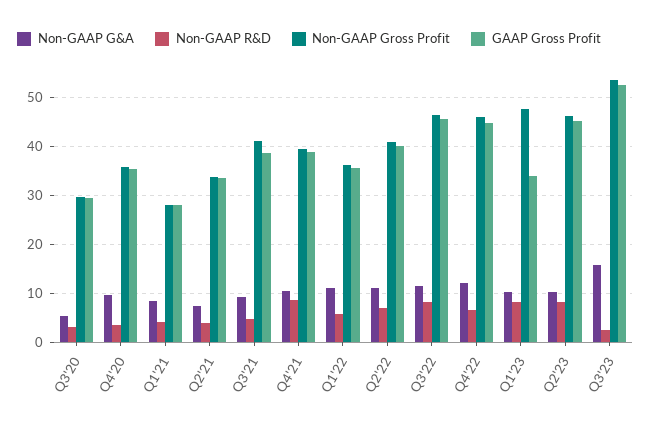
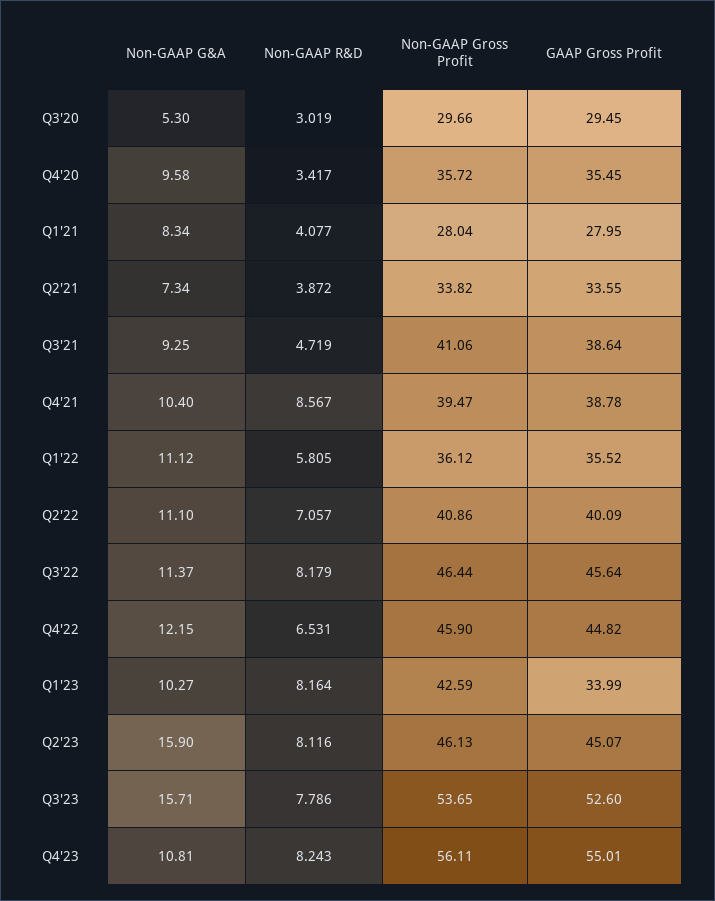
Non-GAAP Gross Profit, Q1'23: 48 -> 42.59
Non-GAAP G&A, Q2'23: 10 -> 15.9
Non-GAAP R&D, Q3'23: 2 -> 7.786
Non-GAAP G&A, Q4'23: none -> 10.81
Non-GAAP R&D, Q4'23: none -> 8.243
Non-GAAP Gross Profit, Q4'23: none -> 56.11
GAAP Gross Profit, Q4'23: none -> 55.01

